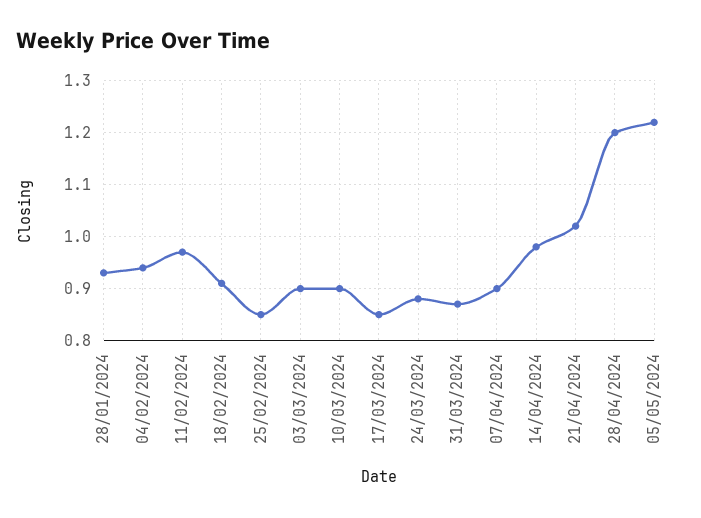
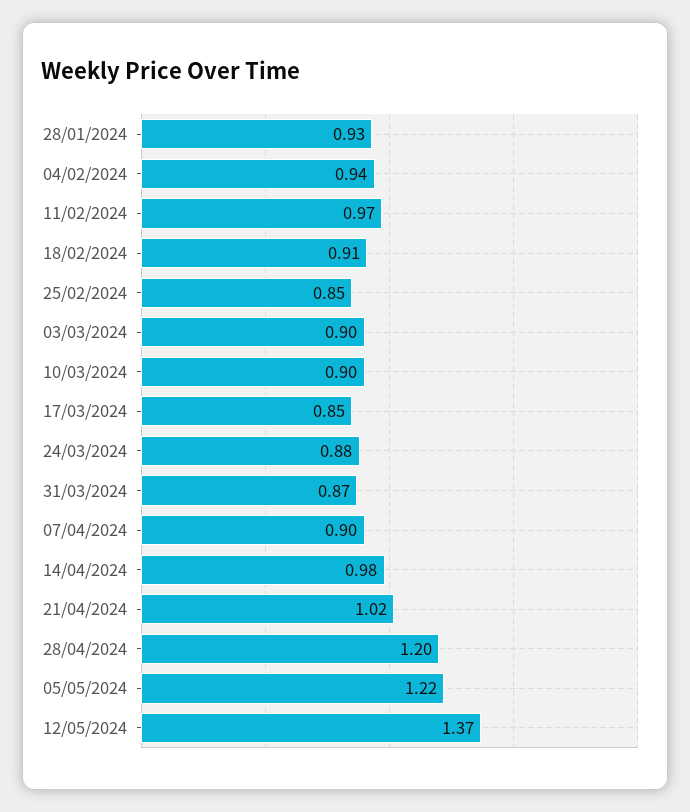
12/05/2024: none -> 1.37

